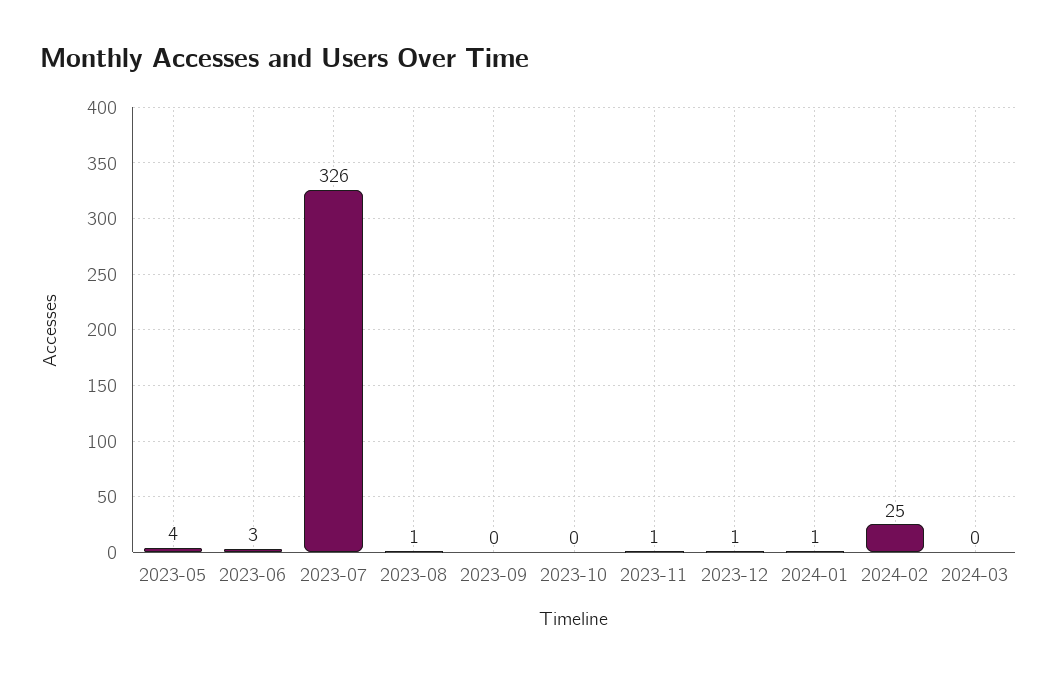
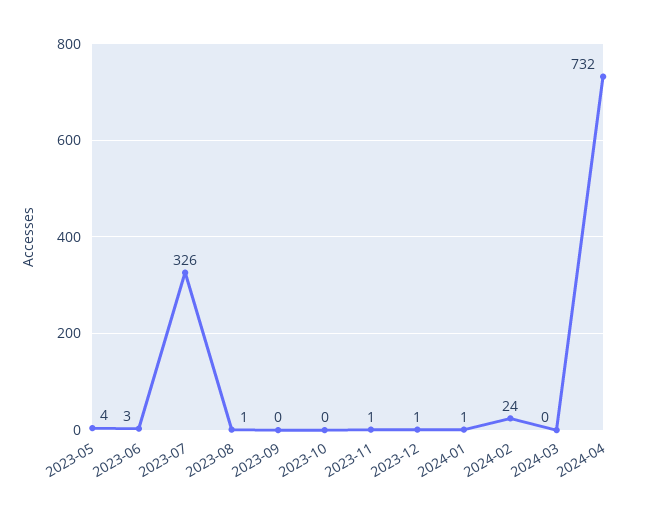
2024-02: 25 -> 24
2024-04: none -> 732

